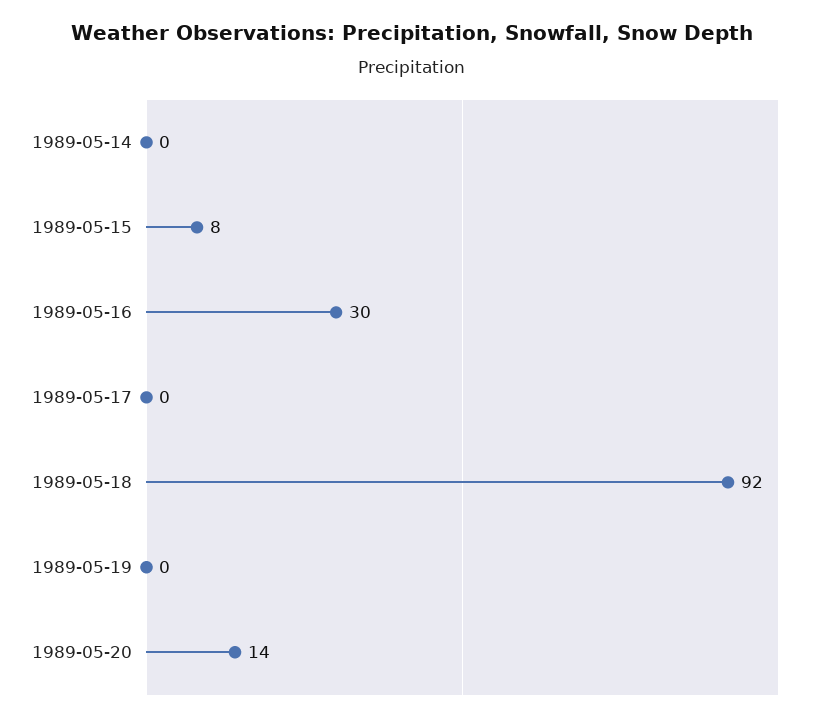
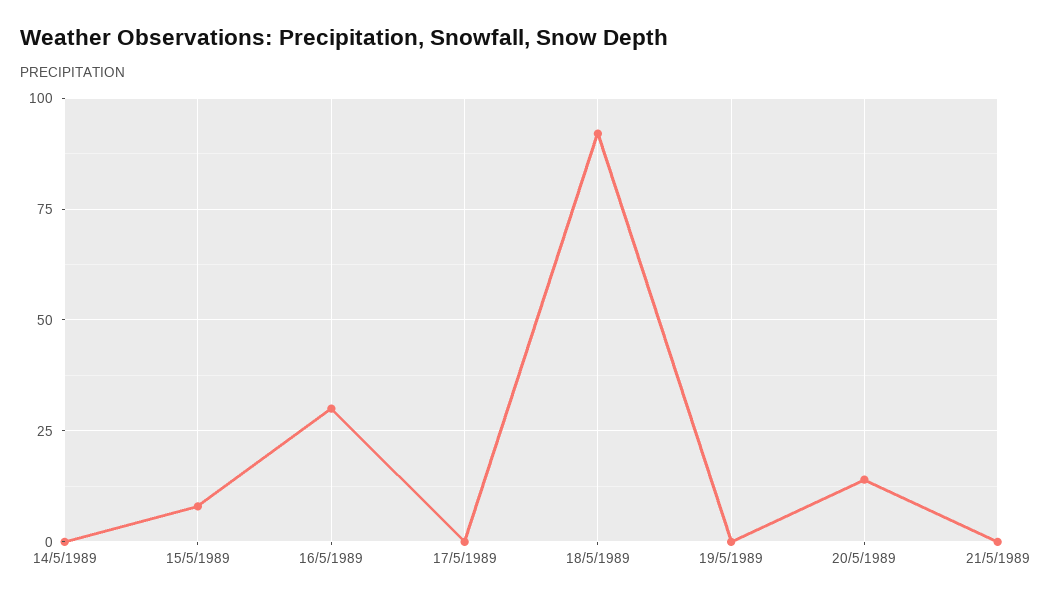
21/5/1989: none -> 0

